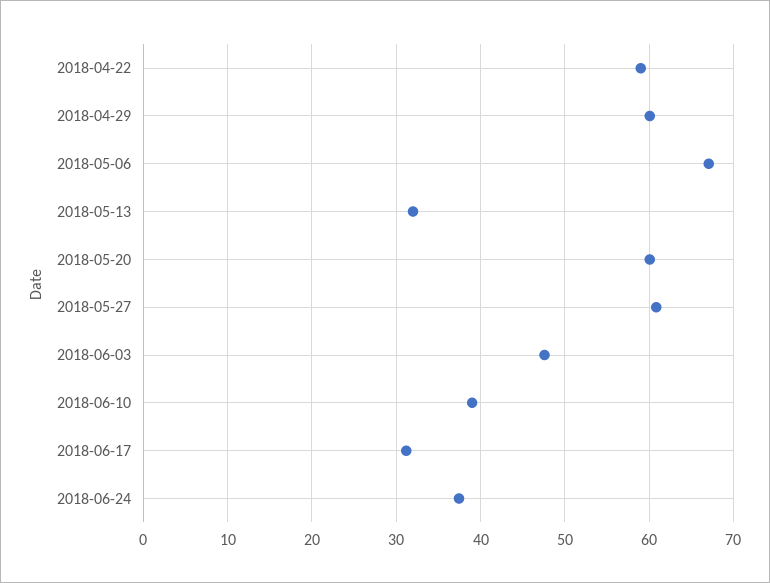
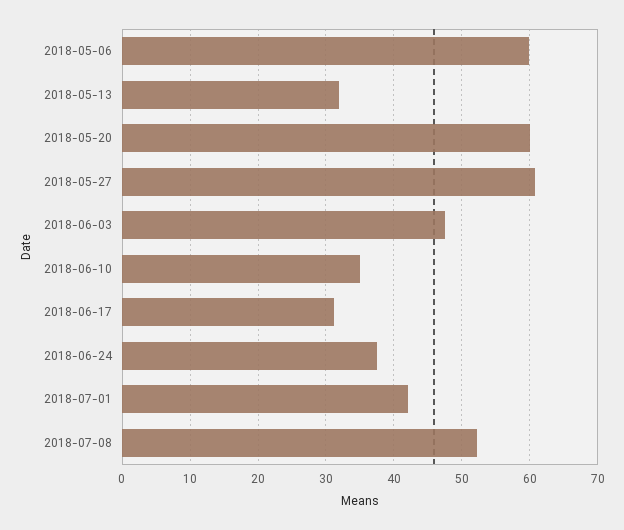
2018-04-22: 59 -> none
2018-04-29: 60 -> none
2018-05-06: 67 -> 60
2018-06-10: 39 -> 35
2018-07-01: none -> 42
2018-07-08: none -> 52

